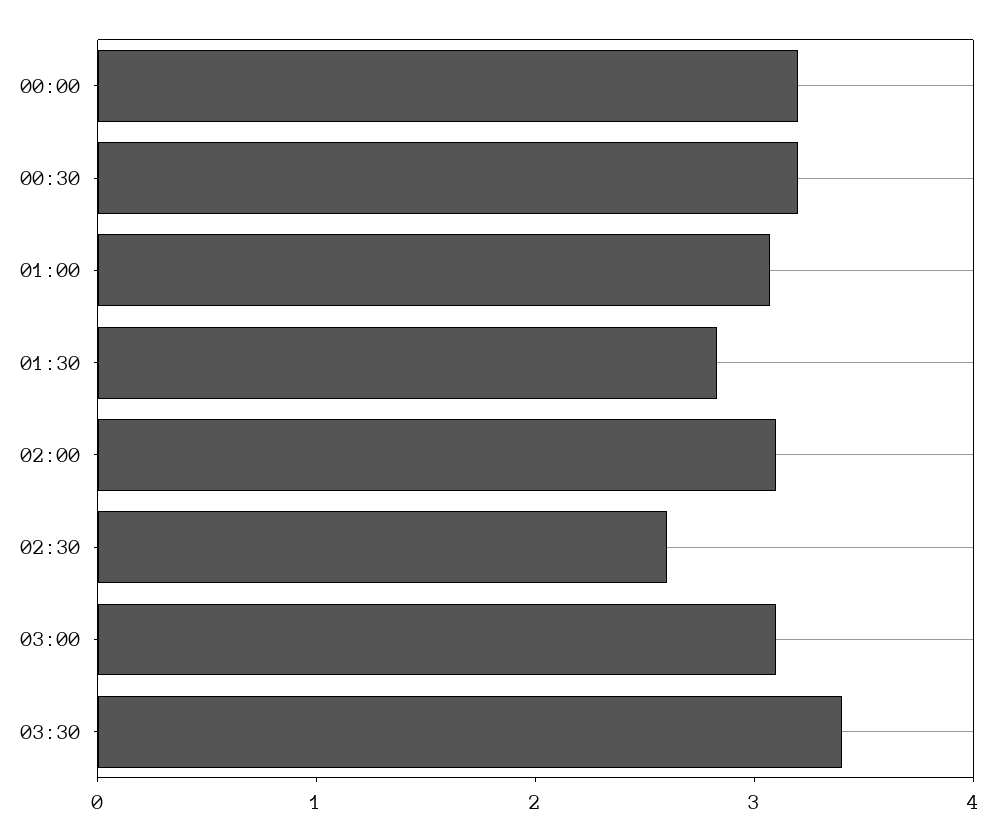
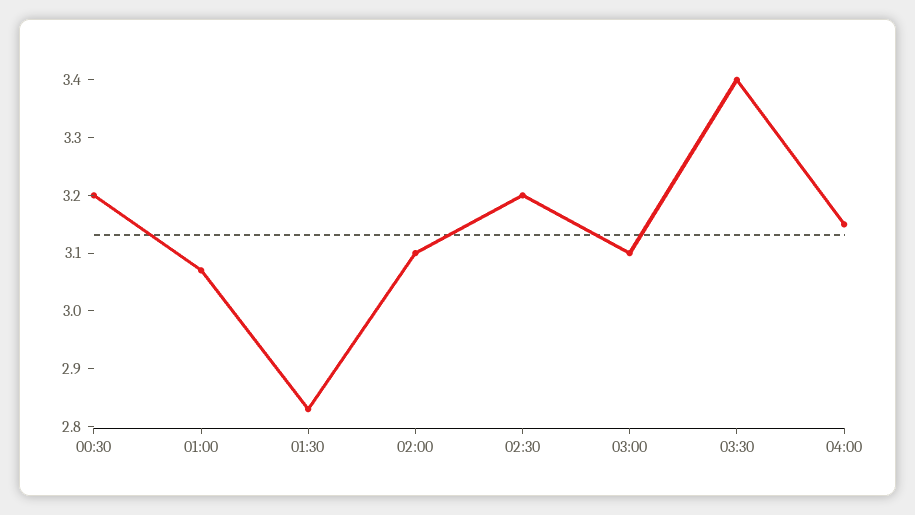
00:00: 3.2 -> none
02:30: 2.6 -> 3.2
04:00: none -> 3.15

